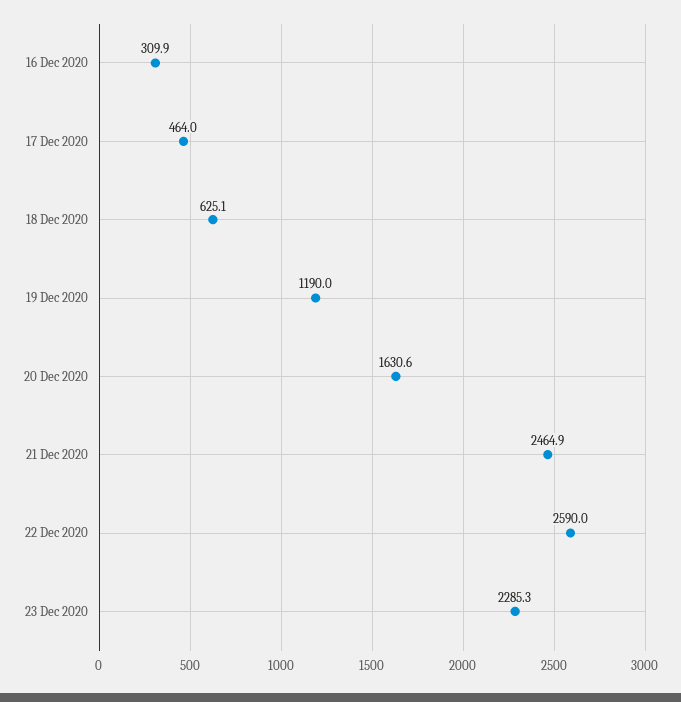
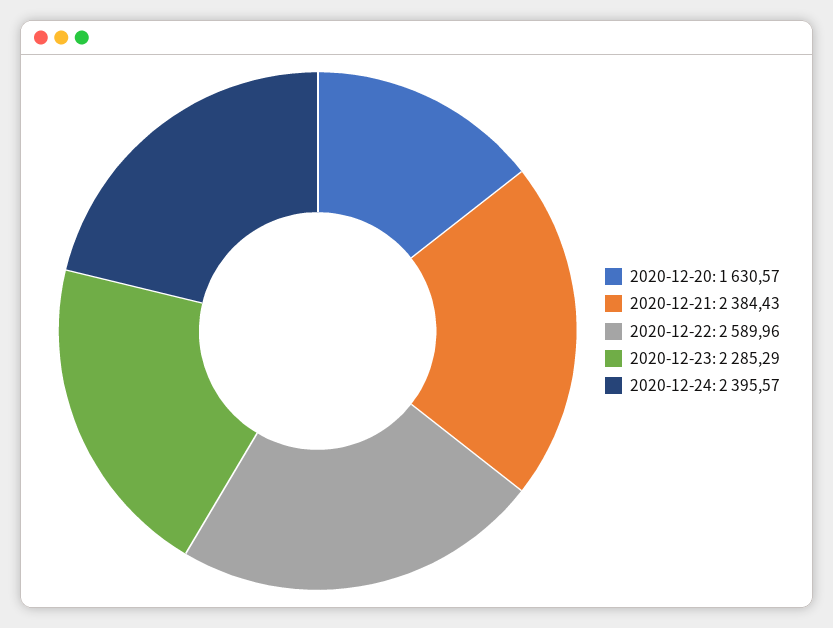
16 Dec 2020: 309.9 -> none
17 Dec 2020: 464 -> none
18 Dec 2020: 625.1 -> none
19 Dec 2020: 1190 -> none
21 Dec 2020: 2464.9 -> 2384.43
2020-12-24: none -> 2395.57

